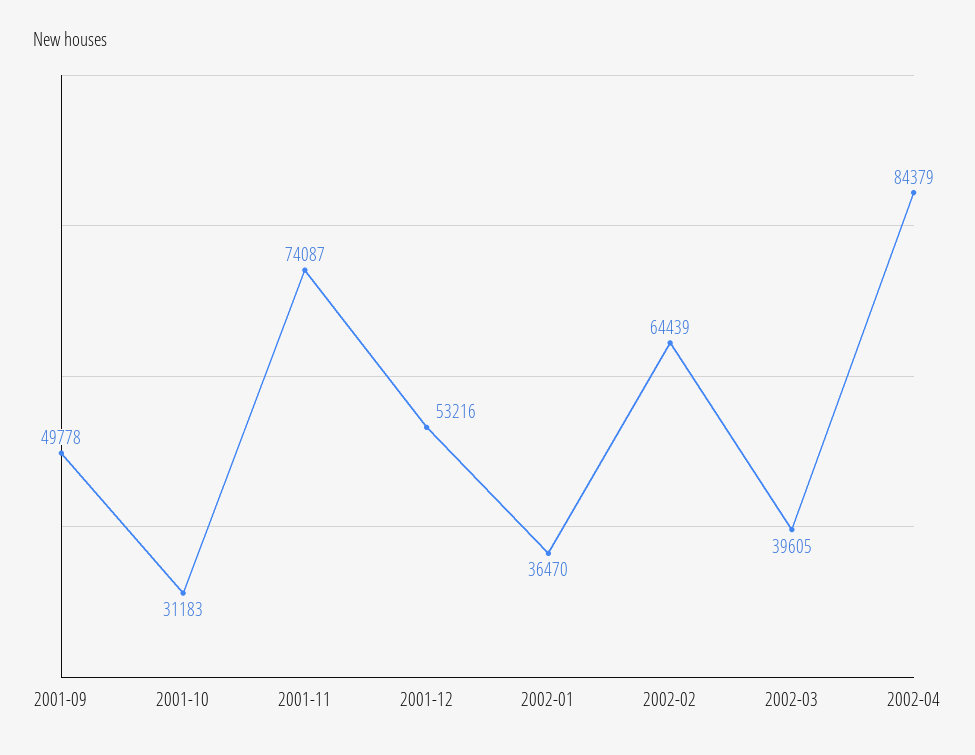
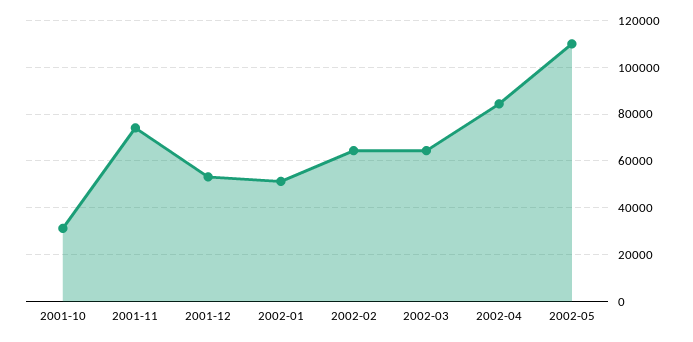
2001-09: 49778 -> none
2002-01: 36470 -> 50000
2002-03: 39605 -> 65000
2002-05: none -> 110000

